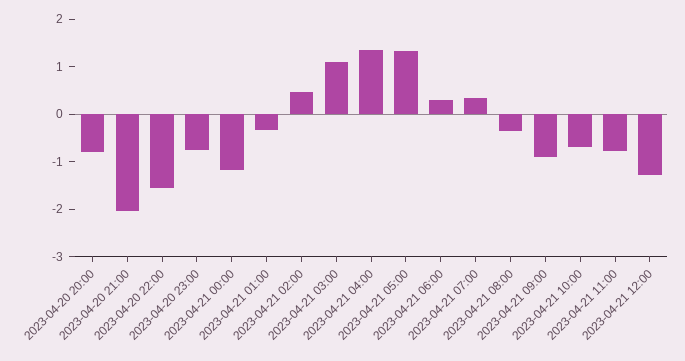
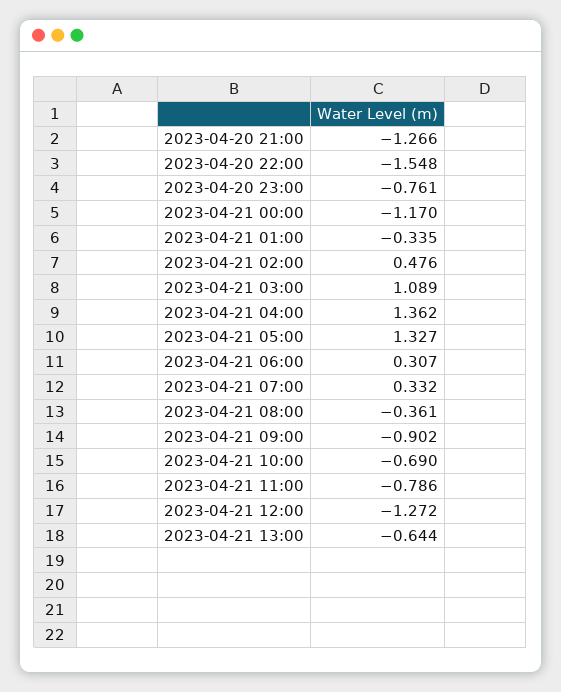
2023-04-20 20:00: -0.8 -> none
2023-04-20 21:00: -2 -> -1.266
2023-04-21 13:00: none -> -0.644

